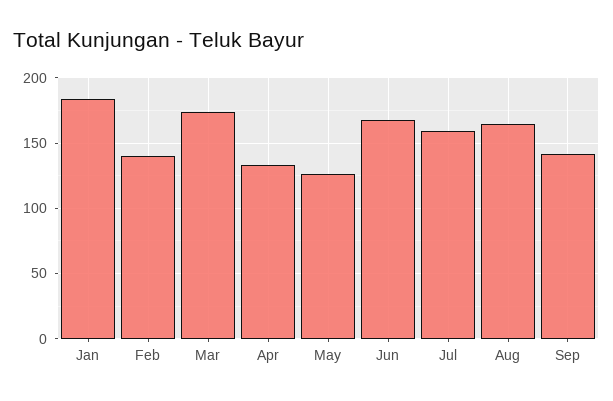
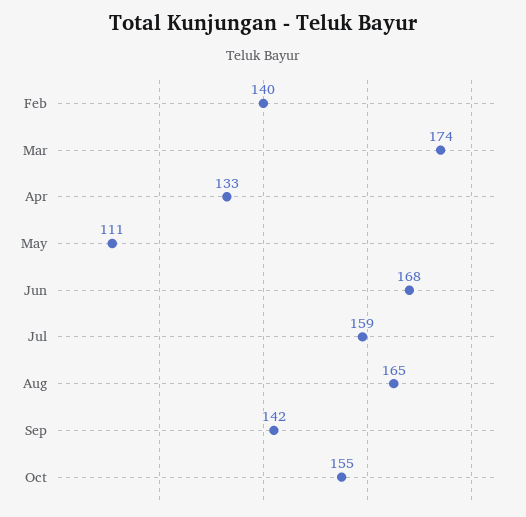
Jan: 185 -> none
May: 125 -> 111
Oct: none -> 155

